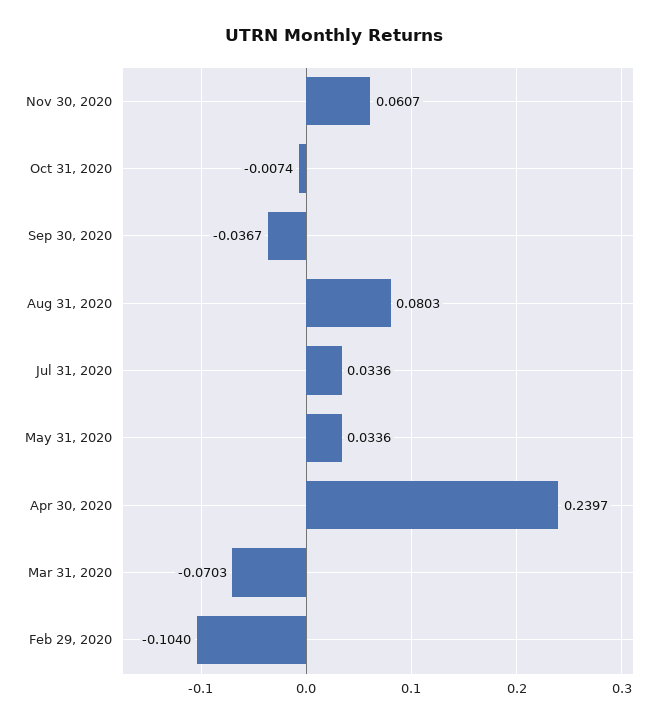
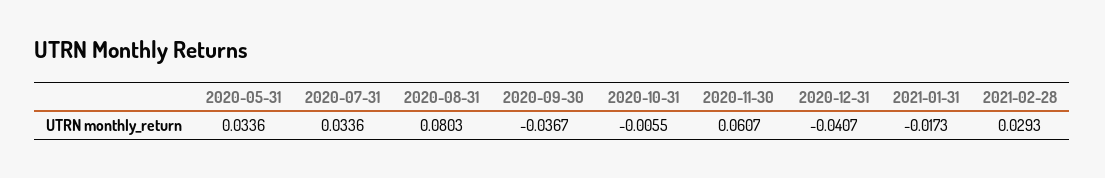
Oct 31, 2020: -0.0074 -> -0.0055
Apr 30, 2020: 0.2397 -> none
Mar 31, 2020: -0.0703 -> none
Feb 29, 2020: -0.104 -> none
2020-12-31: none -> -0.0407
2021-01-31: none -> -0.0173
2021-02-28: none -> 0.0293

